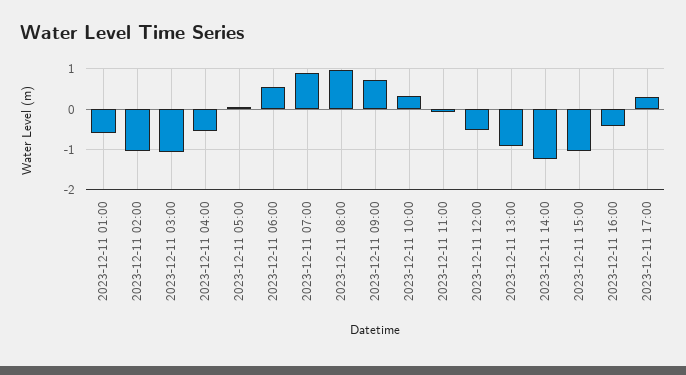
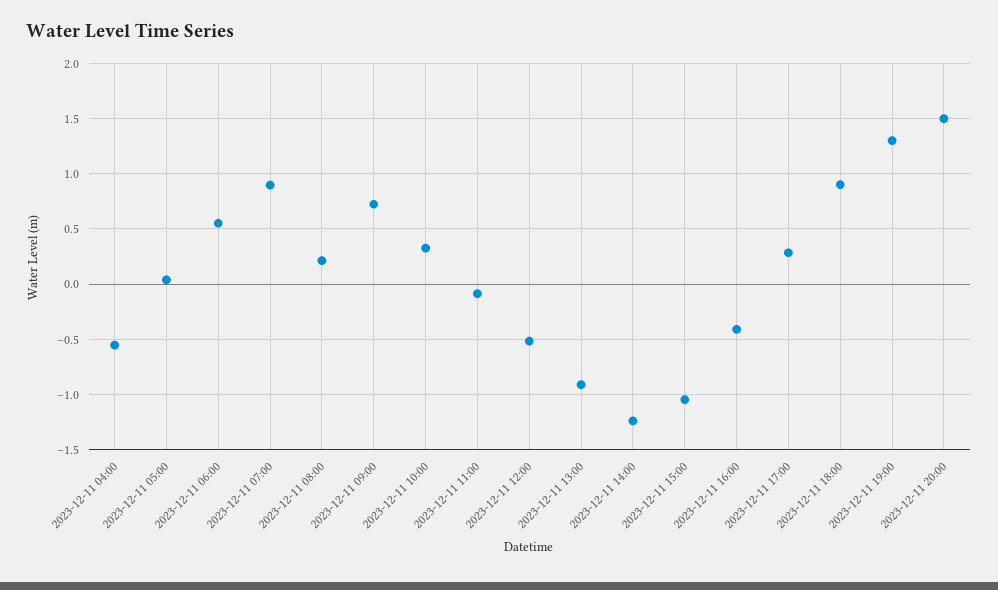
2023-12-11 01:00: -0.6 -> none
2023-12-11 02:00: -1 -> none
2023-12-11 03:00: -1 -> none
2023-12-11 08:00: 1 -> 0.2
2023-12-11 18:00: none -> 0.9
2023-12-11 19:00: none -> 1.3
2023-12-11 20:00: none -> 1.5

